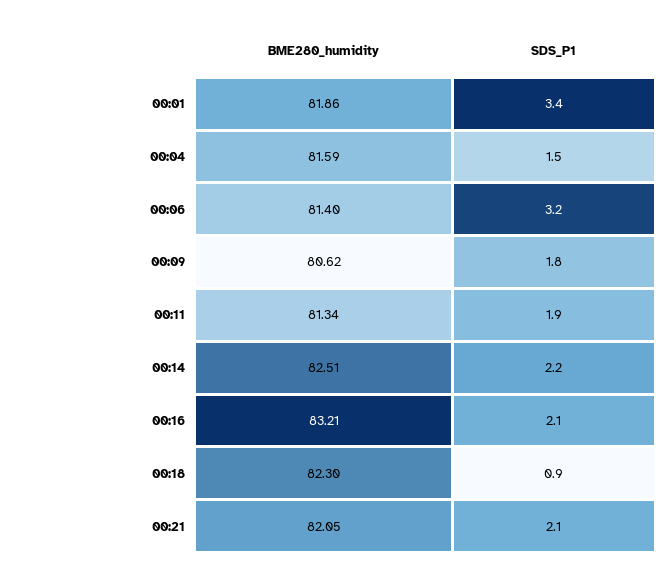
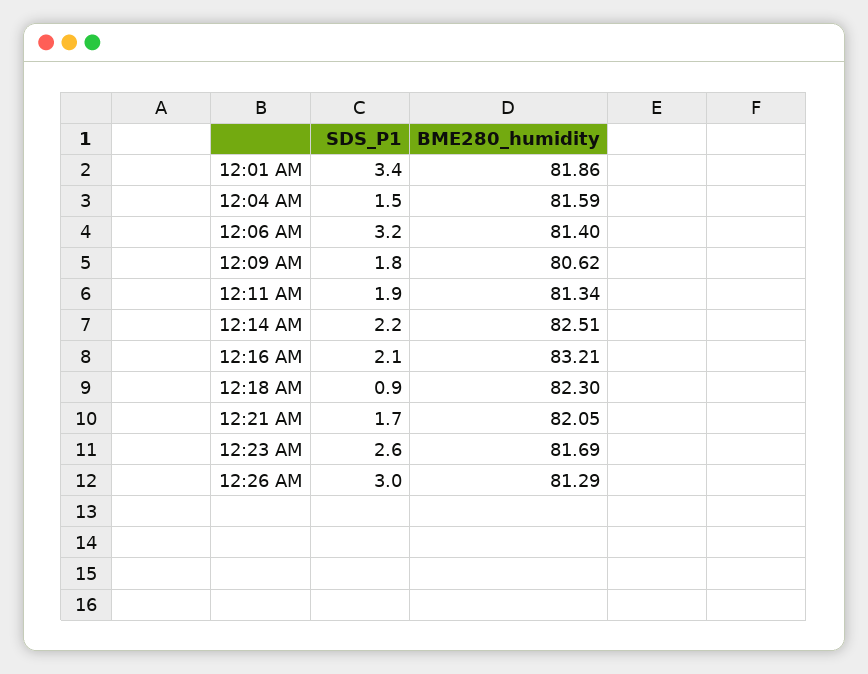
SDS_P1, 00:21: 2.1 -> 1.7
SDS_P1, 12:23 AM: none -> 2.6
BME280_humidity, 12:23 AM: none -> 81.69
SDS_P1, 12:26 AM: none -> 3
BME280_humidity, 12:26 AM: none -> 81.29

